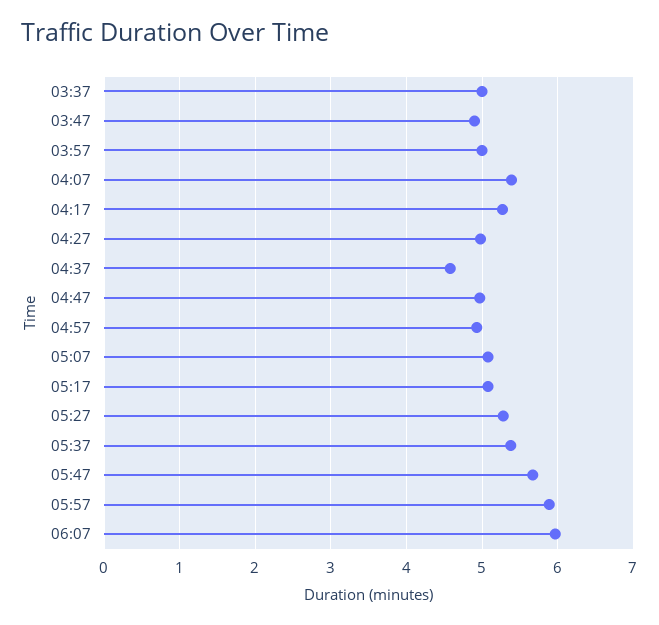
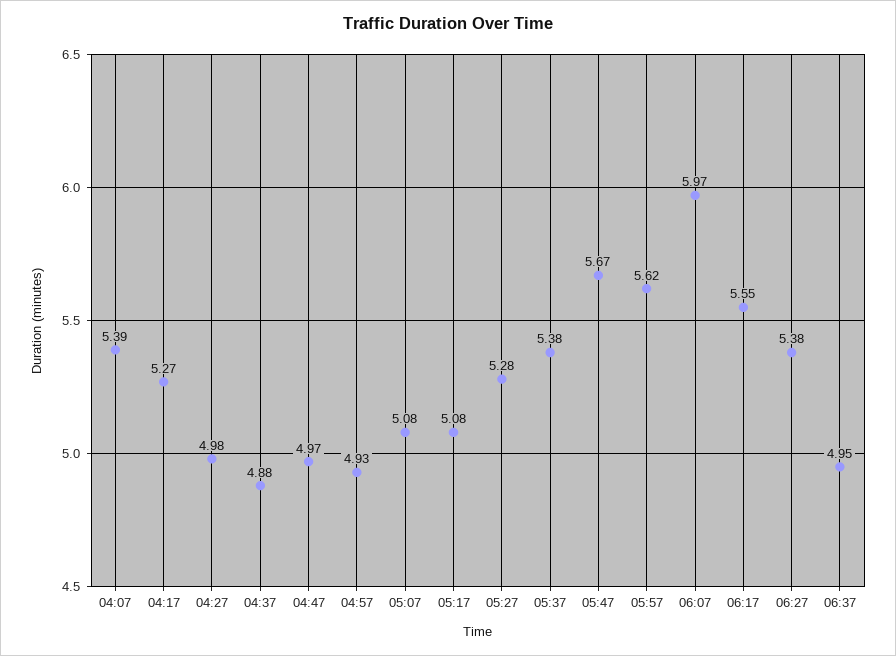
03:37: 5 -> none
03:47: 4.9 -> none
03:57: 5 -> none
04:37: 4.6 -> 4.88
05:57: 5.9 -> 5.62
06:17: none -> 5.55
06:27: none -> 5.38
06:37: none -> 4.95

